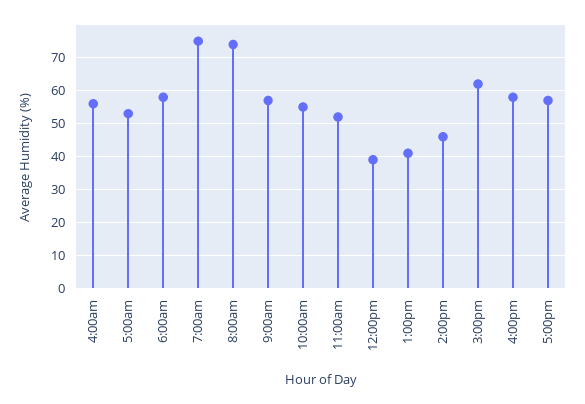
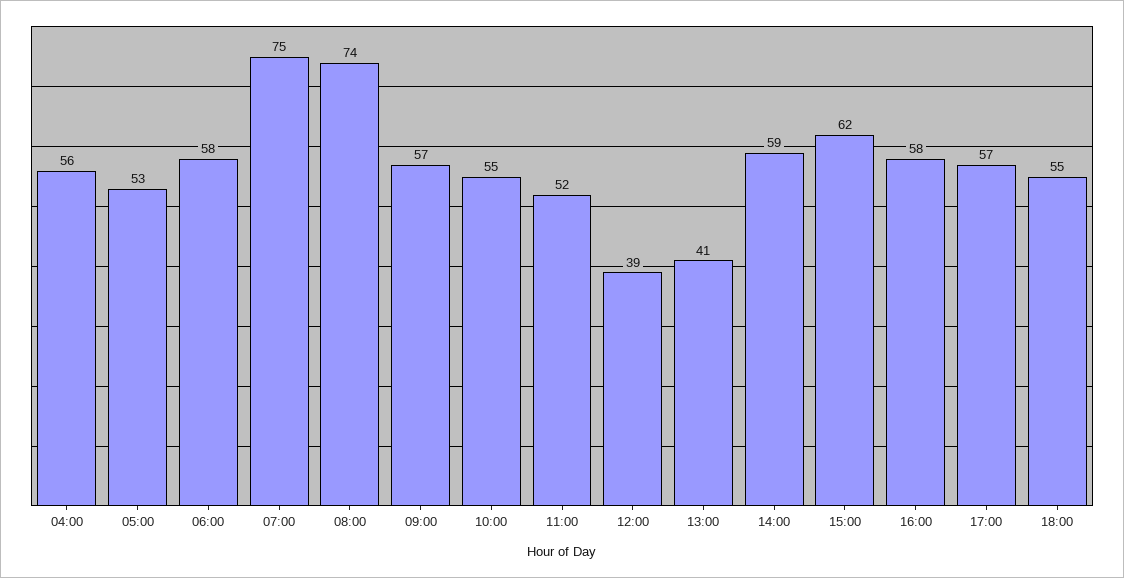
2:00pm: 45 -> 59
18:00: none -> 55

